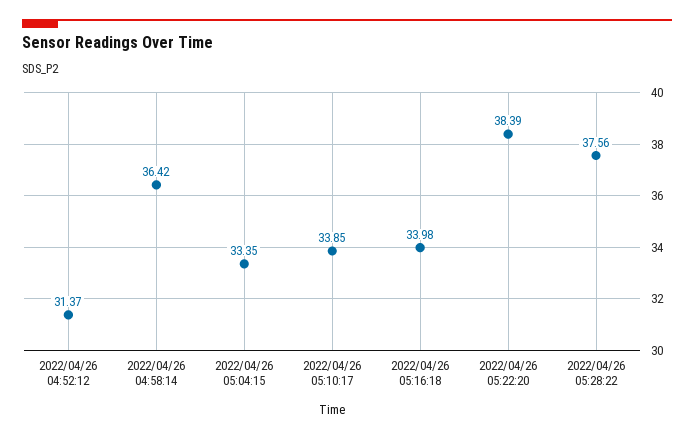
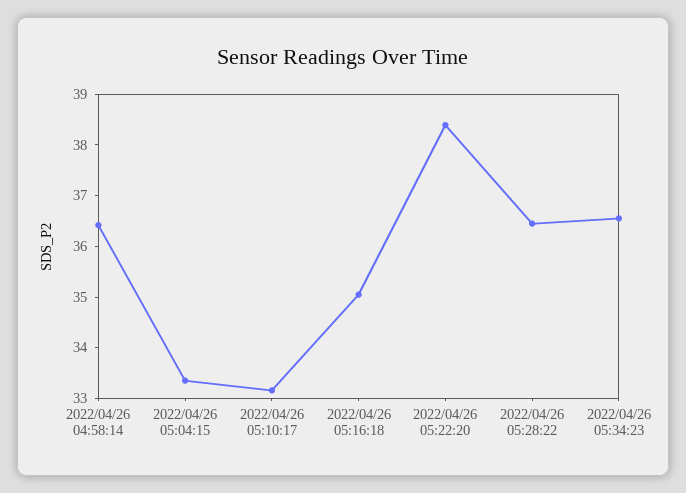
2022/04/26 04:52:12: 31.37 -> none
2022/04/26 05:10:17: 33.85 -> 33.2
2022/04/26 05:16:18: 33.98 -> 35
2022/04/26 05:28:22: 37.56 -> 36.4
2022/04/26 05:34:23: none -> 36.6

